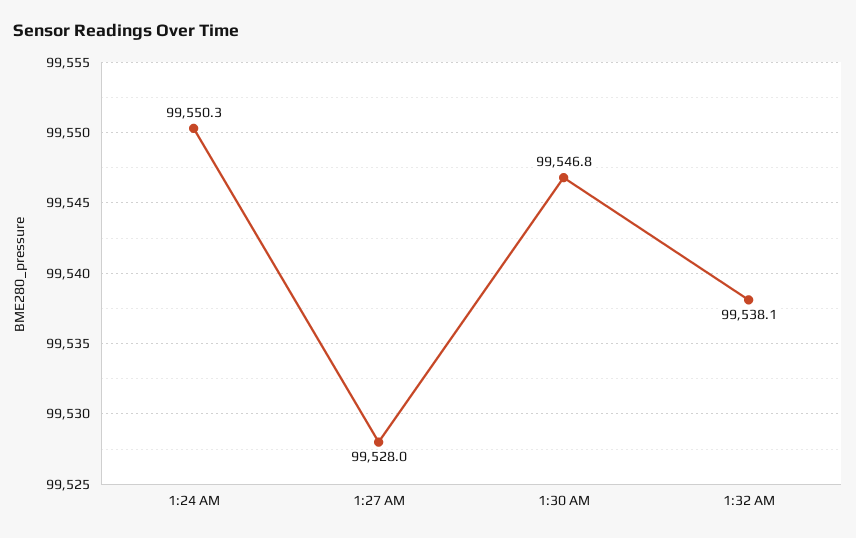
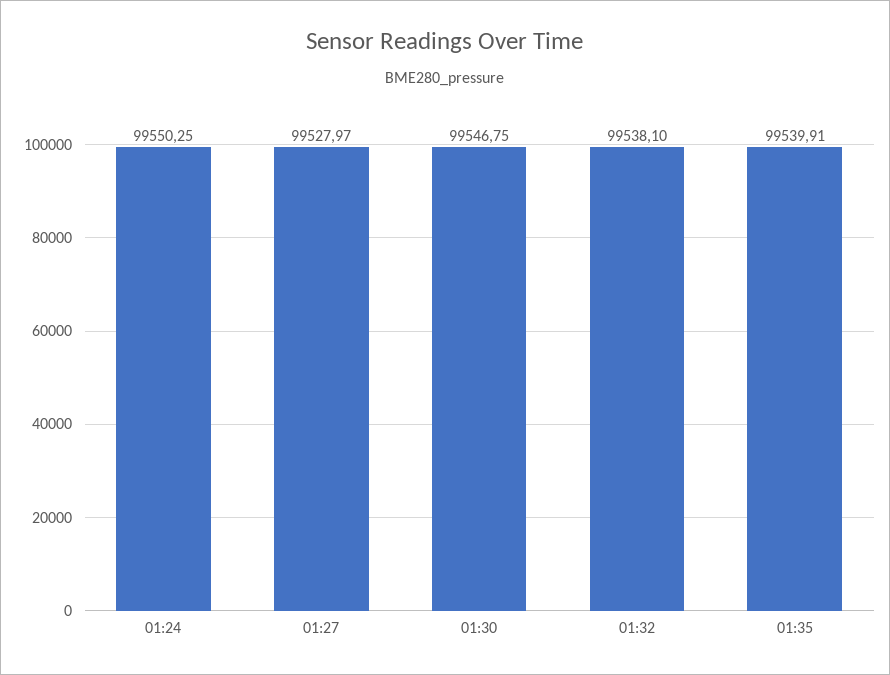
01:35: none -> 99539.91

